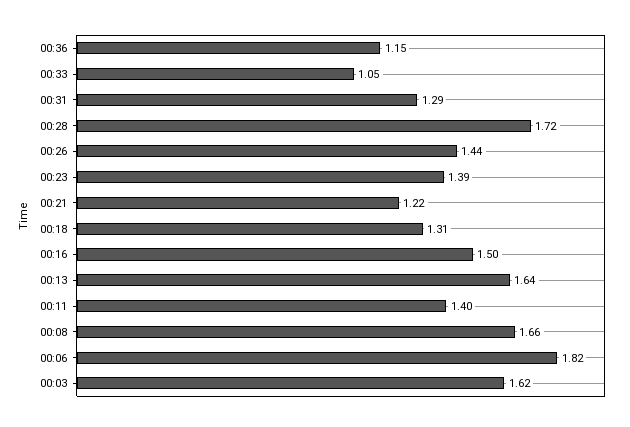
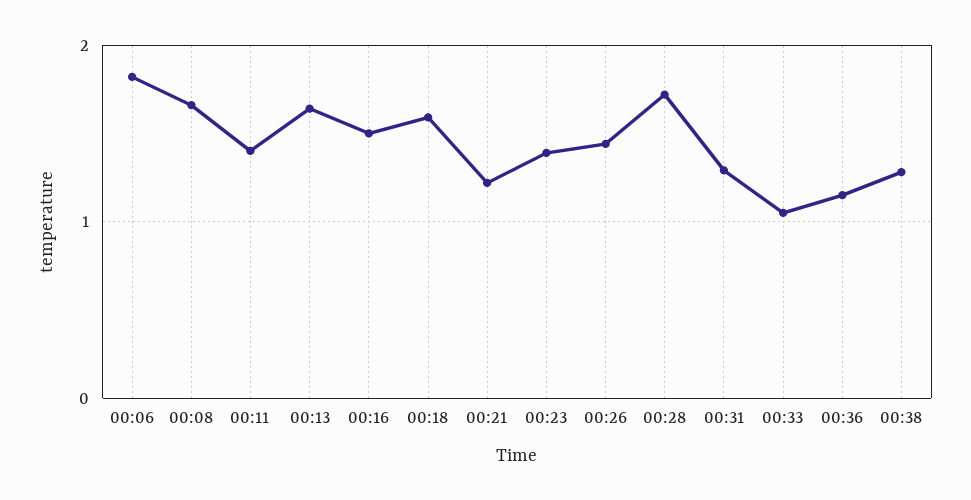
00:18: 1.31 -> 1.6
00:03: 1.62 -> none
00:38: none -> 1.3

